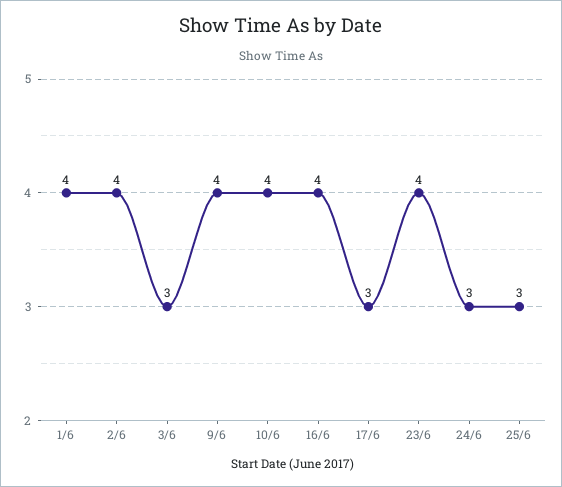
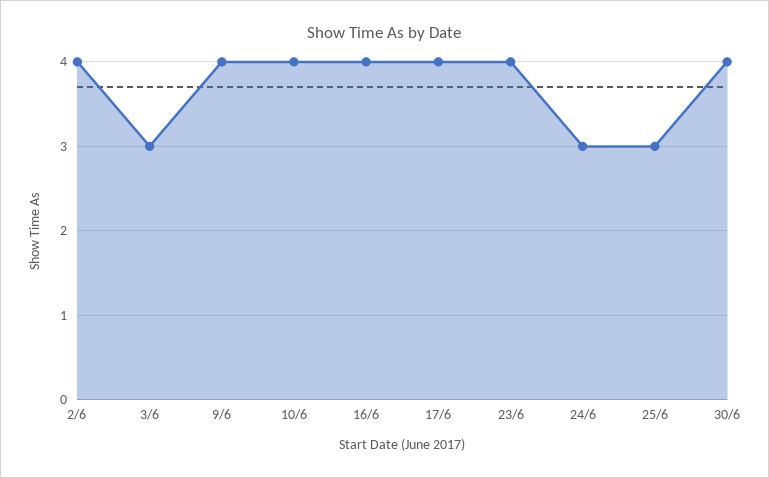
1/6: 4 -> none
17/6: 3 -> 4
30/6: none -> 4

